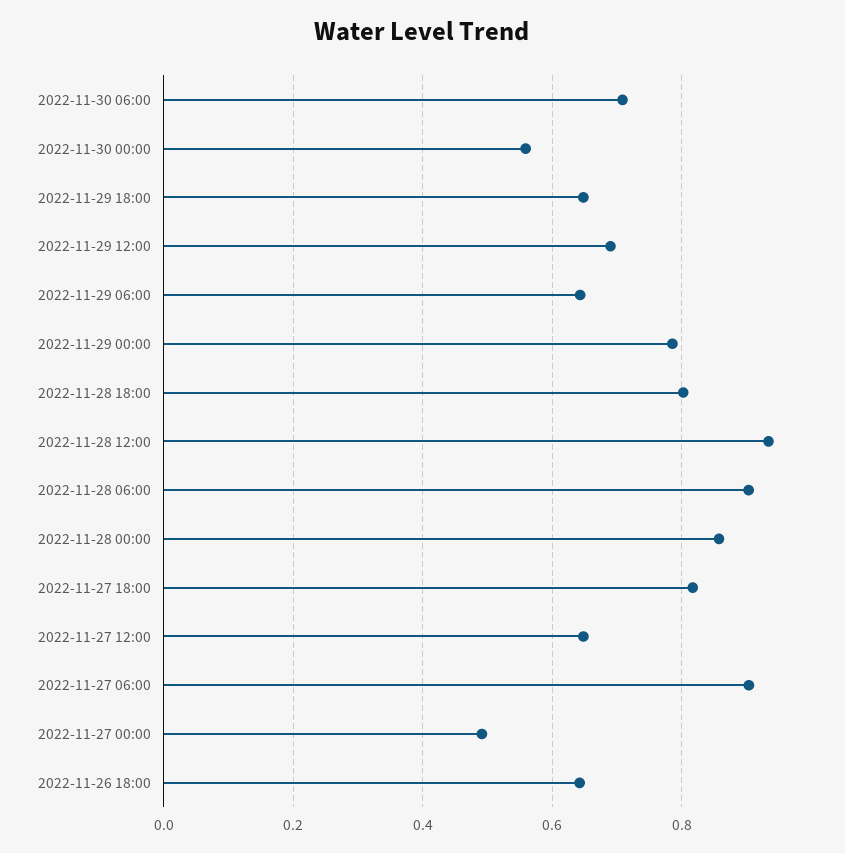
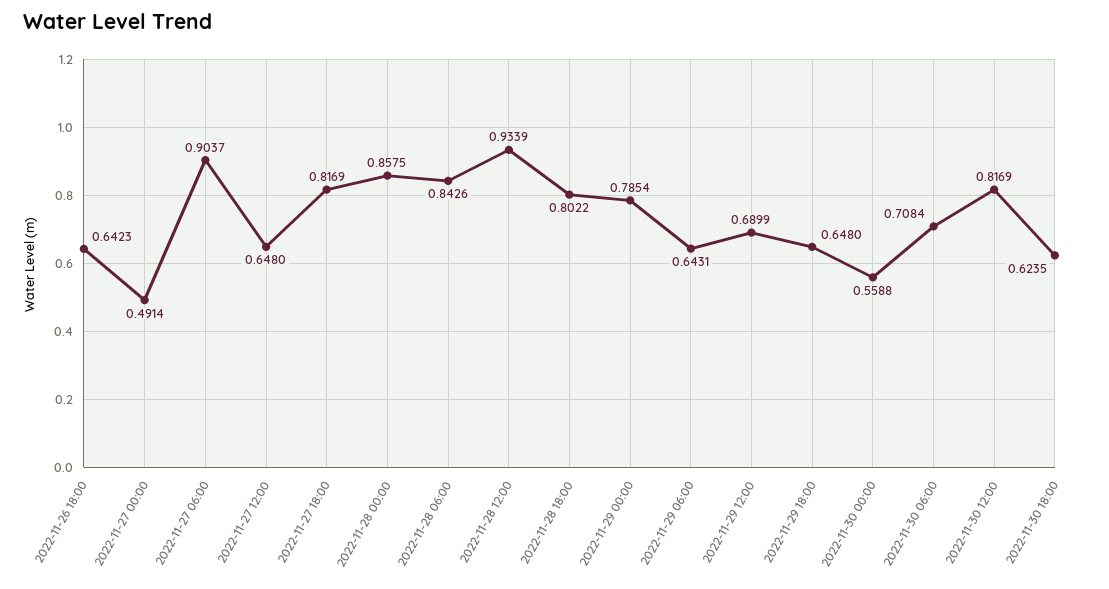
2022-11-28 06:00: 0.9 -> 0.8426
2022-11-30 12:00: none -> 0.8169
2022-11-30 18:00: none -> 0.6235

